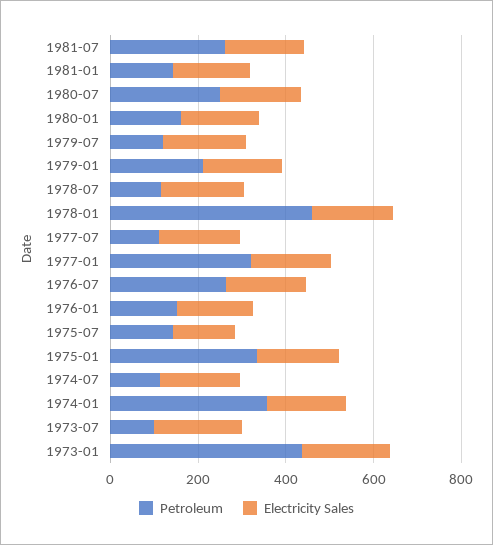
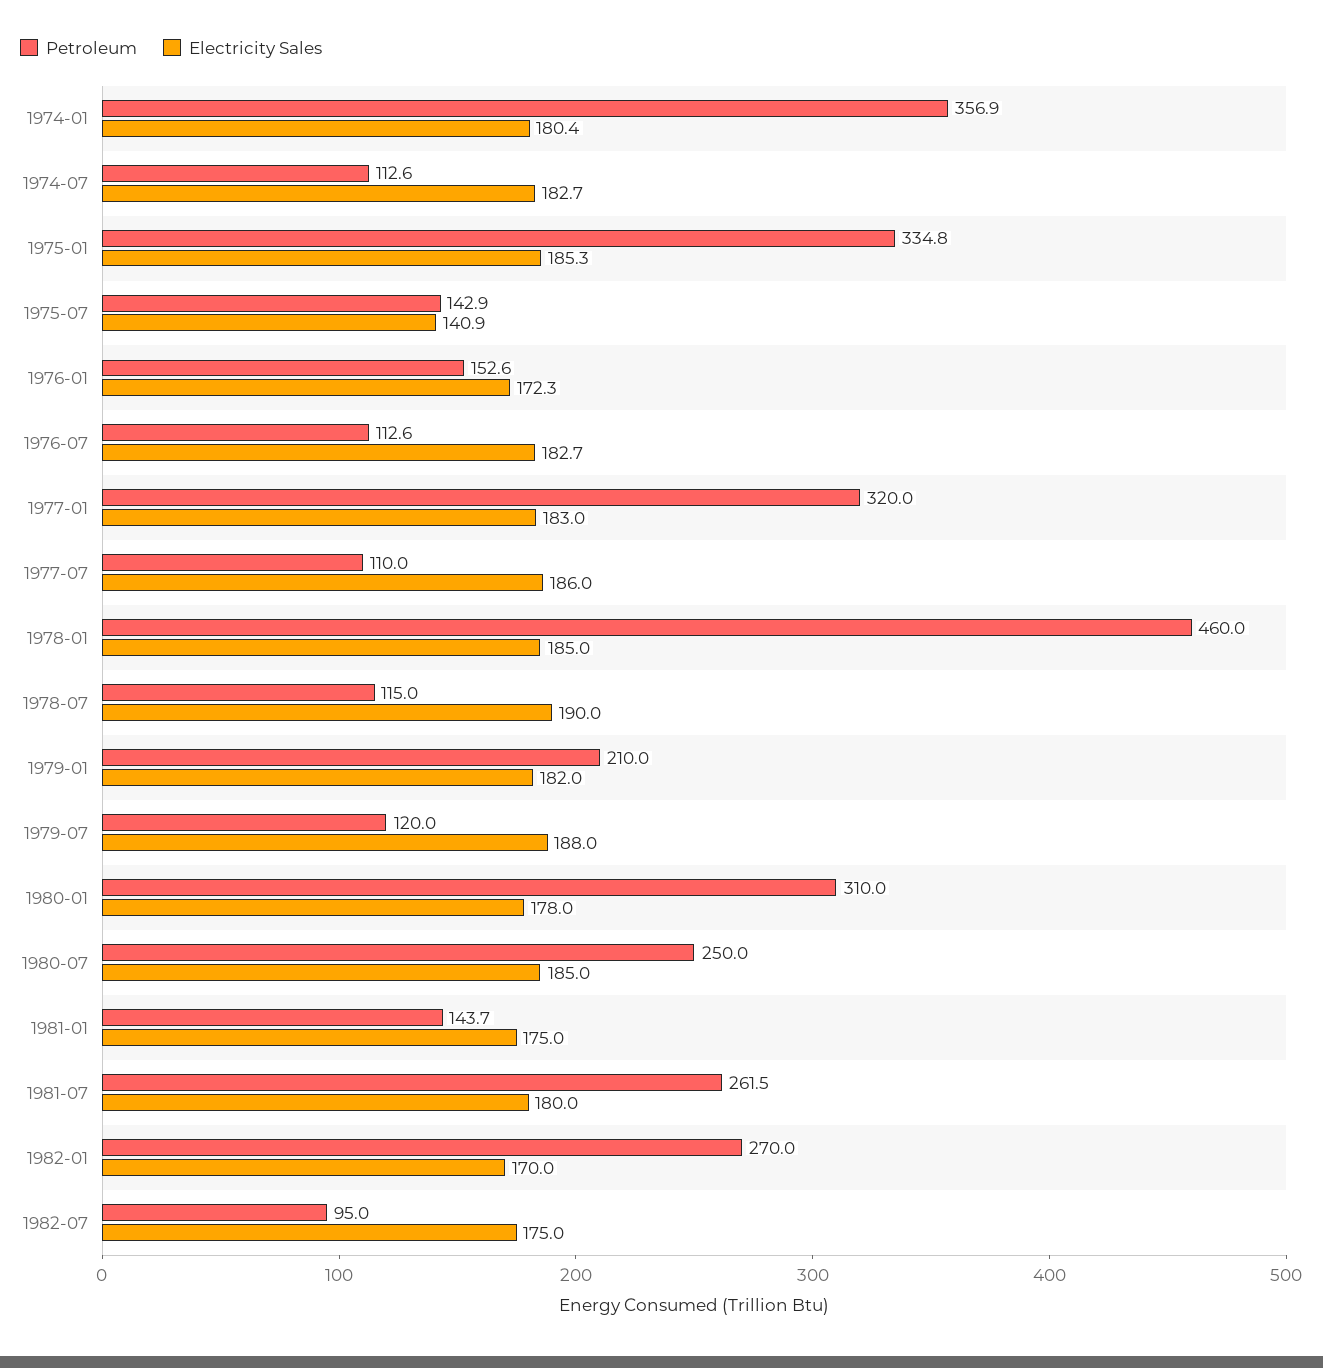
Petroleum, 1980-01: 150 -> 310
Petroleum, 1976-07: 250 -> 112.6
Petroleum, 1973-07: 100 -> none
Electricity Sales, 1973-07: 200 -> none
Petroleum, 1973-01: 450 -> none
Electricity Sales, 1973-01: 200 -> none
Petroleum, 1982-01: none -> 270
Electricity Sales, 1982-01: none -> 170
Petroleum, 1982-07: none -> 95
Electricity Sales, 1982-07: none -> 175

